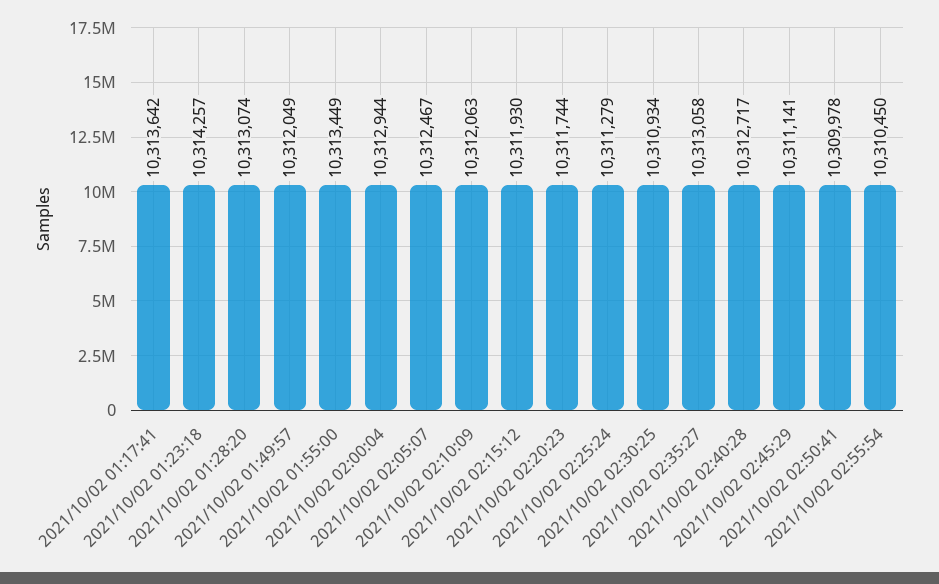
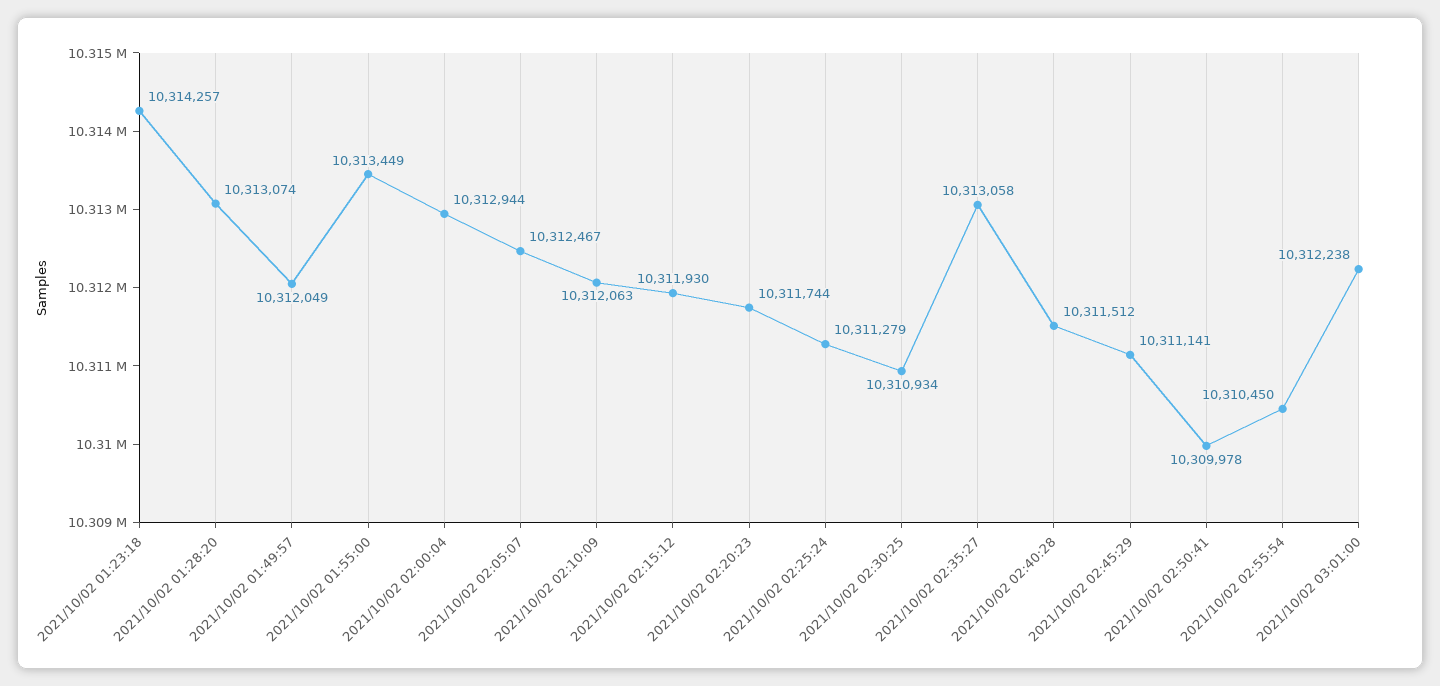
2021/10/02 01:17:41: 10313642 -> none
2021/10/02 02:40:28: 10312717 -> 10311512
2021/10/02 03:01:00: none -> 10312238

